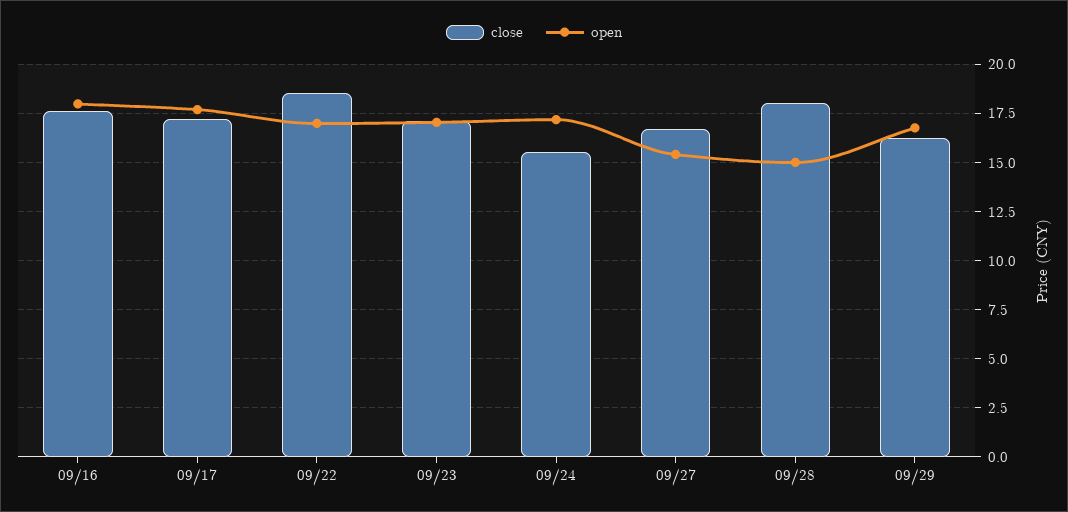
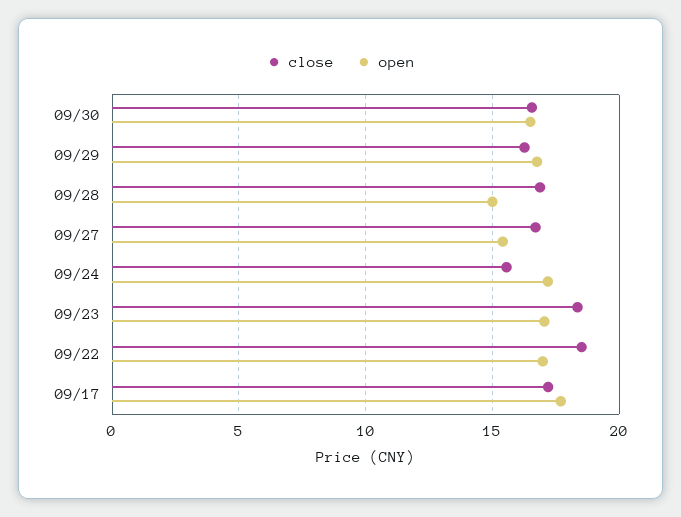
close, 09/16: 17.5 -> none
open, 09/16: 18 -> none
close, 09/23: 17 -> 18.5
close, 09/28: 18 -> 17
close, 09/30: none -> 16.5
open, 09/30: none -> 16.5

